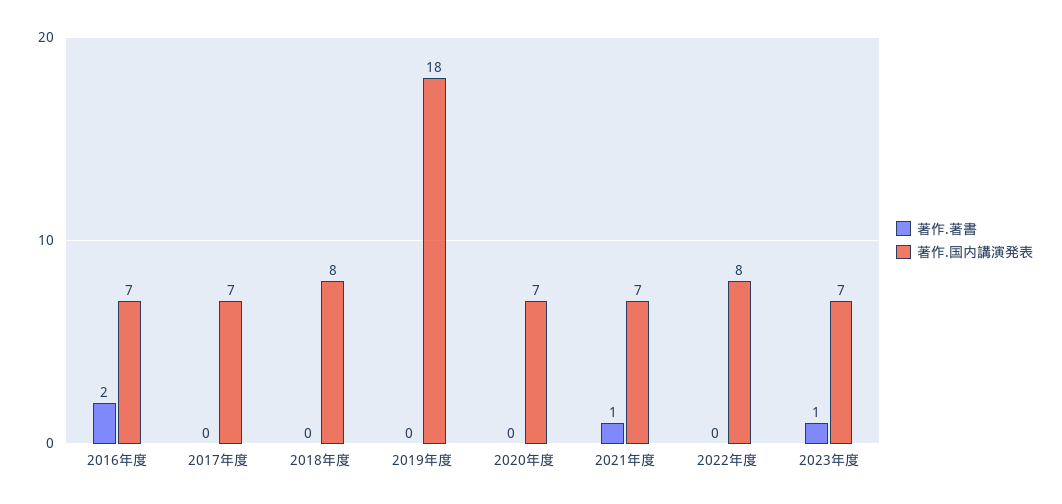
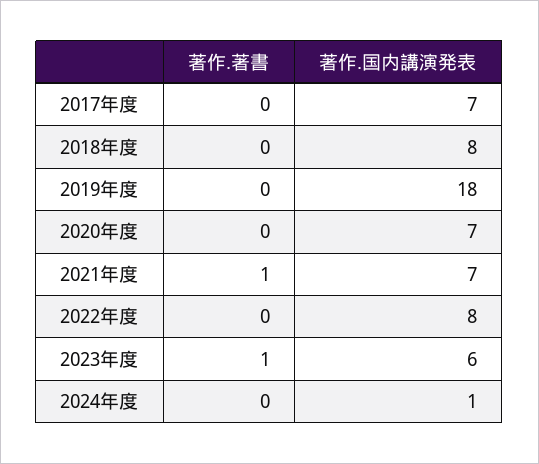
著作.著書, 2016年度: 2 -> none
著作.国内講演発表, 2016年度: 7 -> none
著作.国内講演発表, 2023年度: 7 -> 6
著作.著書, 2024年度: none -> 0
著作.国内講演発表, 2024年度: none -> 1

